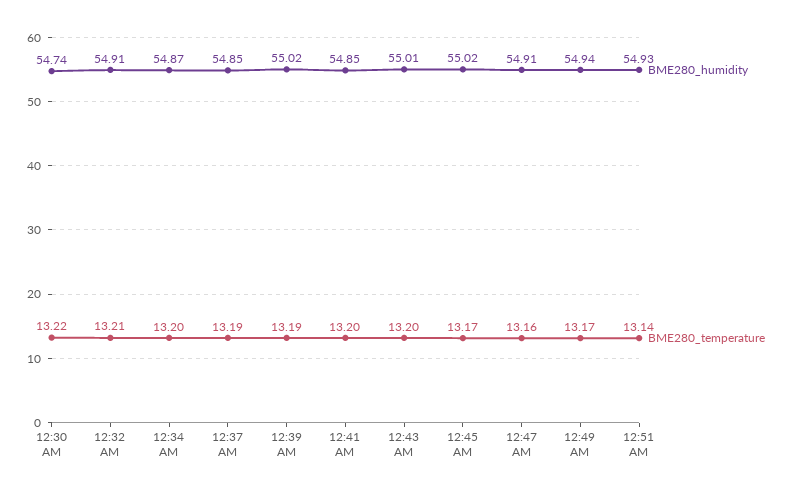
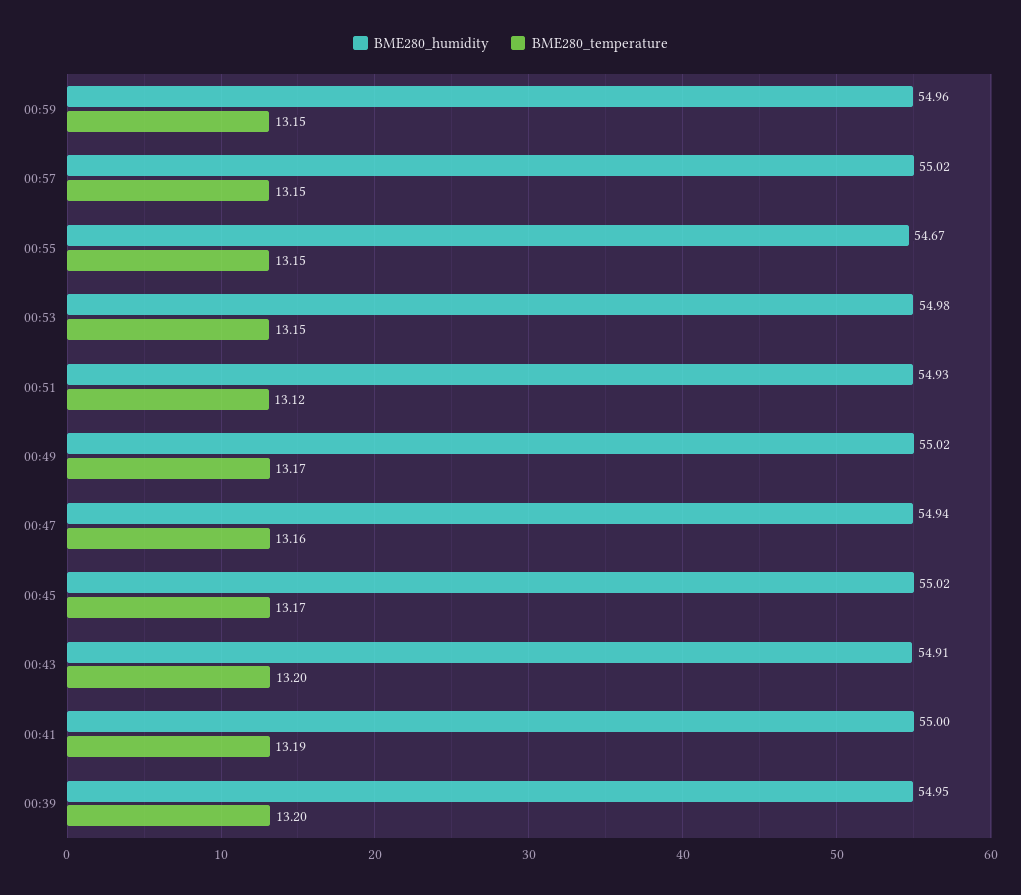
BME280_humidity, 12:30 AM: 54.74 -> none
BME280_temperature, 12:30 AM: 13.22 -> none
BME280_humidity, 12:32 AM: 54.91 -> none
BME280_temperature, 12:32 AM: 13.21 -> none
BME280_humidity, 12:34 AM: 54.87 -> none
BME280_temperature, 12:34 AM: 13.2 -> none
BME280_humidity, 12:37 AM: 54.85 -> none
BME280_temperature, 12:37 AM: 13.19 -> none
BME280_humidity, 12:39 AM: 55.02 -> 54.95
BME280_temperature, 12:39 AM: 13.19 -> 13.2
BME280_humidity, 12:41 AM: 54.85 -> 55
BME280_temperature, 12:41 AM: 13.2 -> 13.19
BME280_humidity, 12:43 AM: 55.01 -> 54.91
BME280_humidity, 12:47 AM: 54.91 -> 54.94
BME280_humidity, 12:49 AM: 54.94 -> 55.02
BME280_temperature, 12:51 AM: 13.14 -> 13.12
BME280_humidity, 00:59: none -> 54.96
BME280_temperature, 00:59: none -> 13.15
BME280_humidity, 00:57: none -> 55.02
BME280_temperature, 00:57: none -> 13.15
BME280_humidity, 00:55: none -> 54.67
BME280_temperature, 00:55: none -> 13.15
BME280_humidity, 00:53: none -> 54.98
BME280_temperature, 00:53: none -> 13.15

